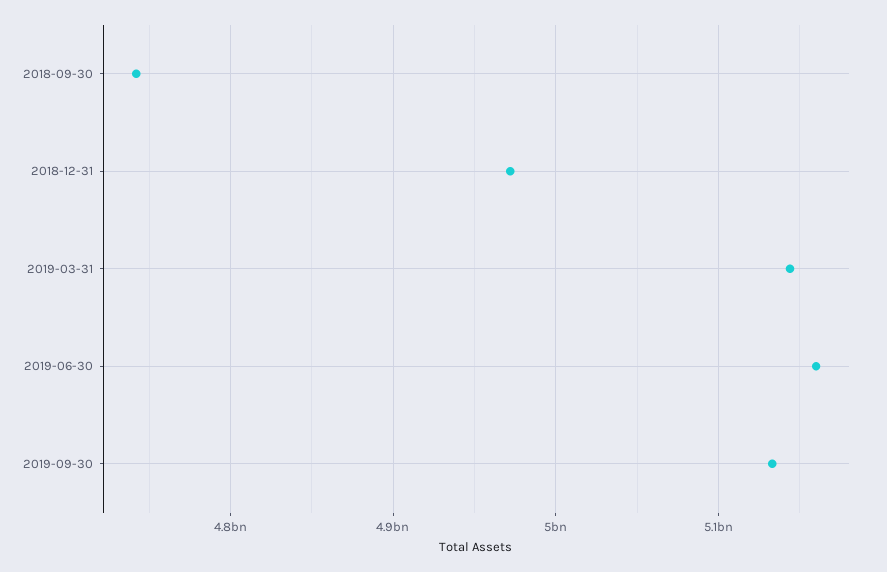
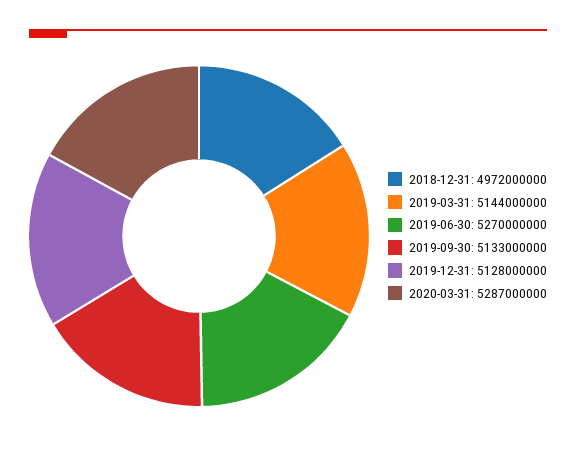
2018-09-30: 4740000000 -> none
2019-06-30: 5160000000 -> 5270000000
2019-12-31: none -> 5128000000
2020-03-31: none -> 5287000000

